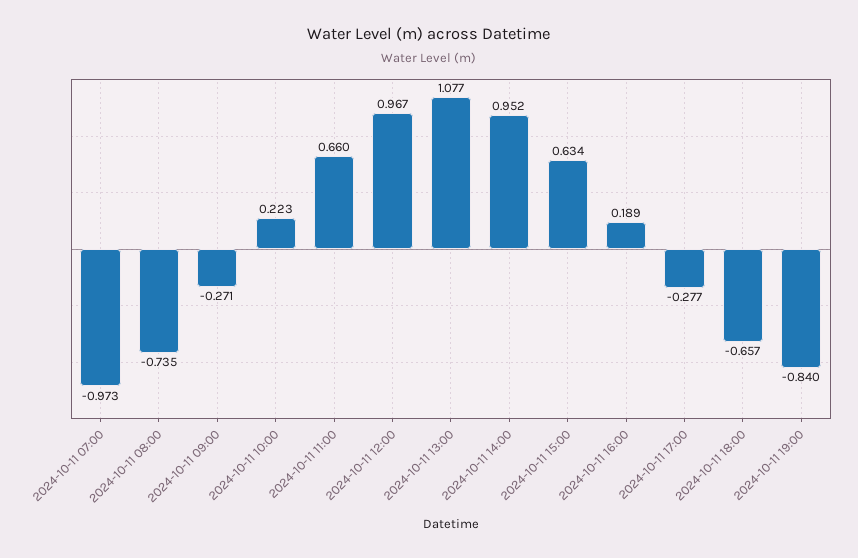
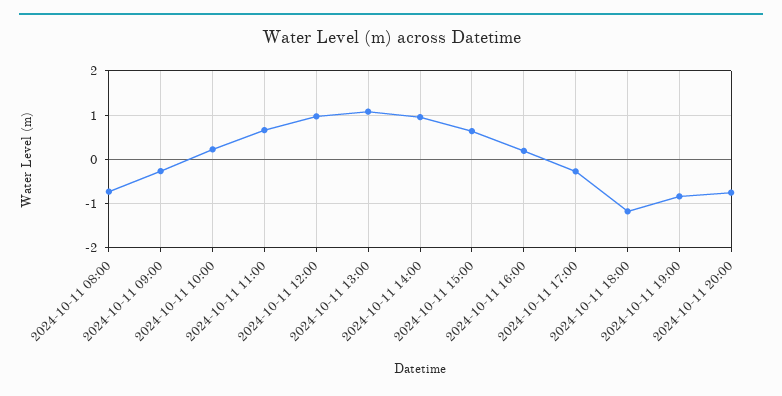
2024-10-11 07:00: -0.973 -> none
2024-10-11 18:00: -0.657 -> -1.2
2024-10-11 20:00: none -> -0.8

